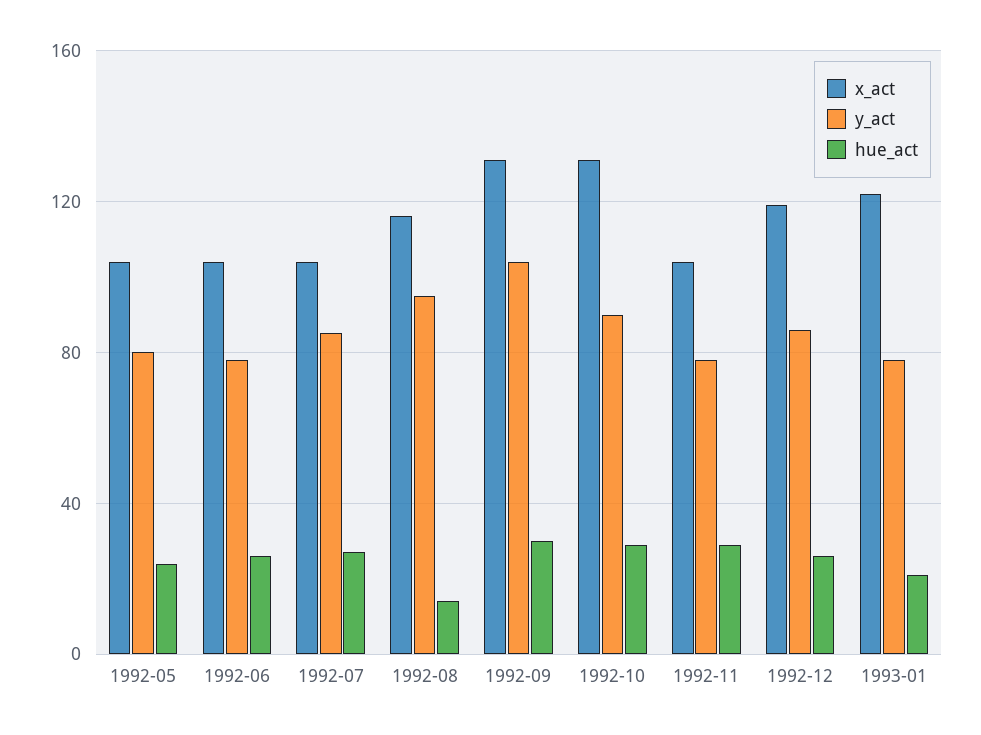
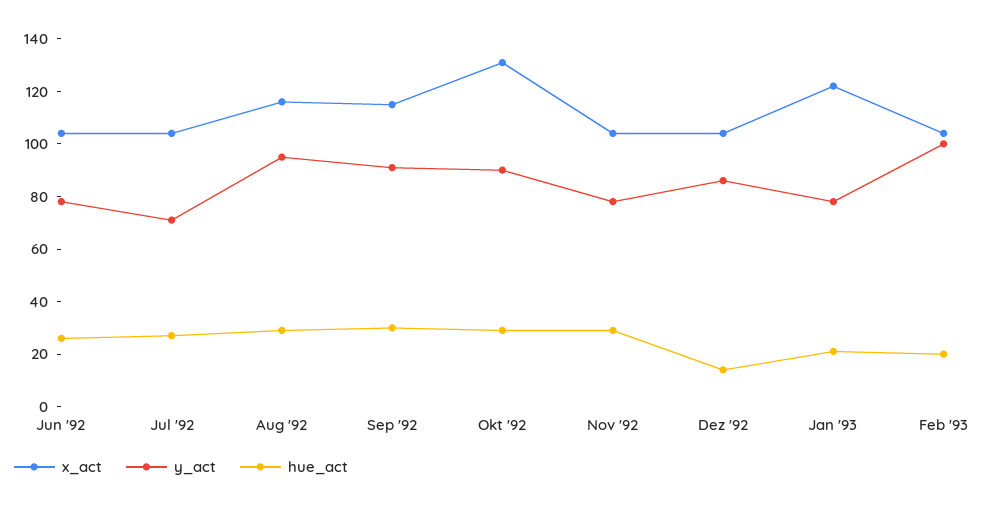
x_act, 1992-05: 105 -> none
y_act, 1992-05: 80 -> none
hue_act, 1992-05: 25 -> none
y_act, 1992-07: 85 -> 70
hue_act, 1992-08: 15 -> 30
x_act, 1992-09: 130 -> 115
y_act, 1992-09: 105 -> 90
x_act, 1992-12: 120 -> 105
hue_act, 1992-12: 25 -> 15
x_act, Feb '93: none -> 105
y_act, Feb '93: none -> 100
hue_act, Feb '93: none -> 20

